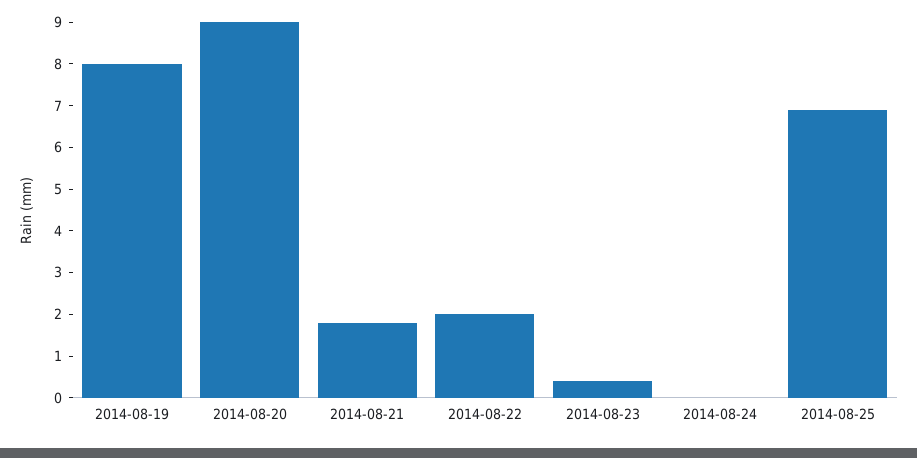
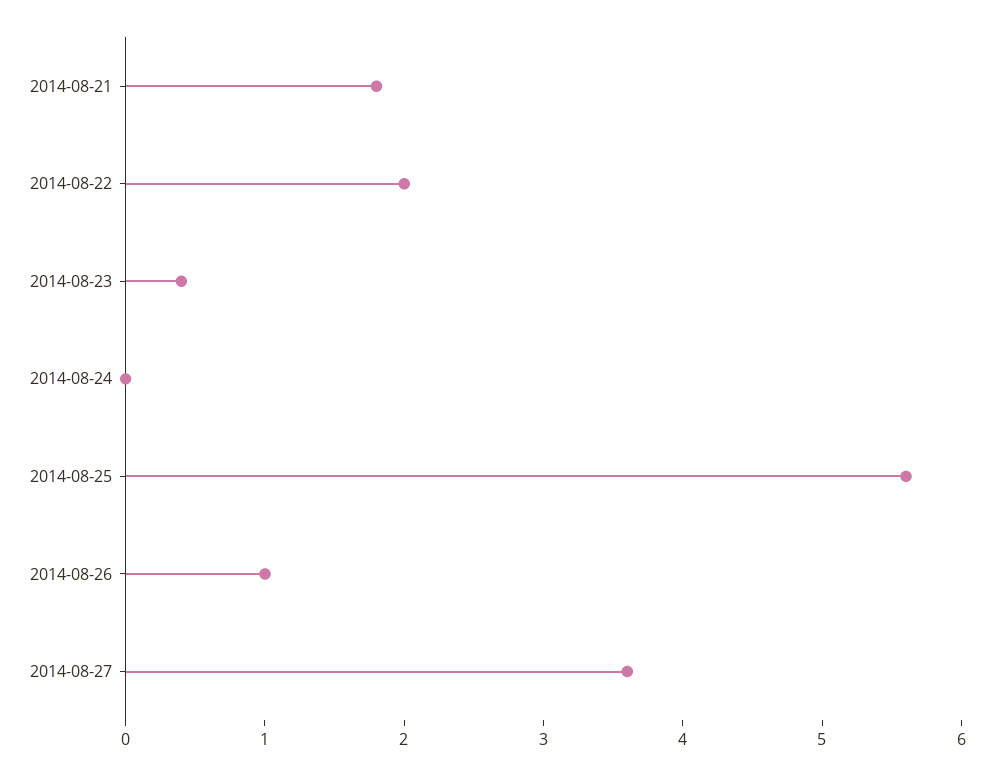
2014-08-19: 8 -> none
2014-08-20: 9 -> none
2014-08-25: 7 -> 5.6
2014-08-26: none -> 1
2014-08-27: none -> 3.6

